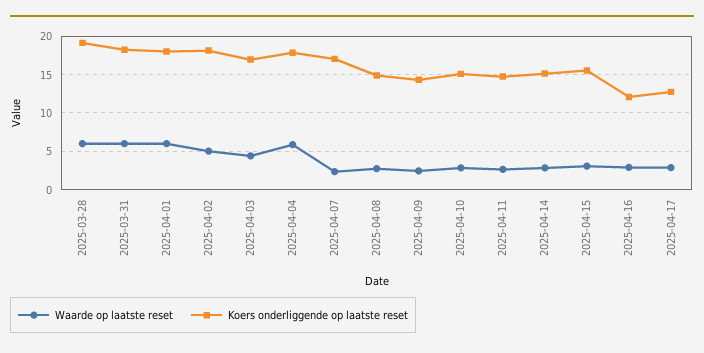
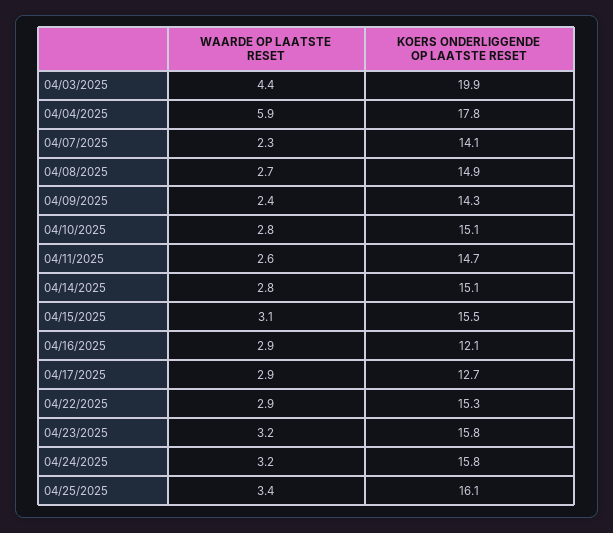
Waarde op laatste reset, 2025-03-28: 6 -> none
Koers onderliggende op laatste reset, 2025-03-28: 19 -> none
Waarde op laatste reset, 2025-03-31: 6 -> none
Koers onderliggende op laatste reset, 2025-03-31: 18 -> none
Waarde op laatste reset, 2025-04-01: 6 -> none
Koers onderliggende op laatste reset, 2025-04-01: 18 -> none
Waarde op laatste reset, 2025-04-02: 5 -> none
Koers onderliggende op laatste reset, 2025-04-02: 18 -> none
Koers onderliggende op laatste reset, 2025-04-03: 17 -> 19.9
Koers onderliggende op laatste reset, 2025-04-07: 17 -> 14.1
Waarde op laatste reset, 04/22/2025: none -> 2.9
Koers onderliggende op laatste reset, 04/22/2025: none -> 15.3
Waarde op laatste reset, 04/23/2025: none -> 3.2
Koers onderliggende op laatste reset, 04/23/2025: none -> 15.8
Waarde op laatste reset, 04/24/2025: none -> 3.2
Koers onderliggende op laatste reset, 04/24/2025: none -> 15.8
Waarde op laatste reset, 04/25/2025: none -> 3.4
Koers onderliggende op laatste reset, 04/25/2025: none -> 16.1

